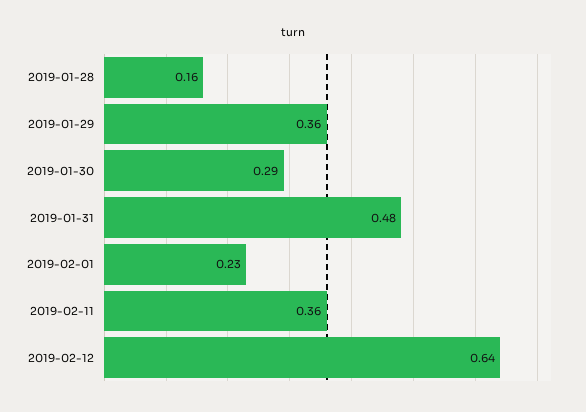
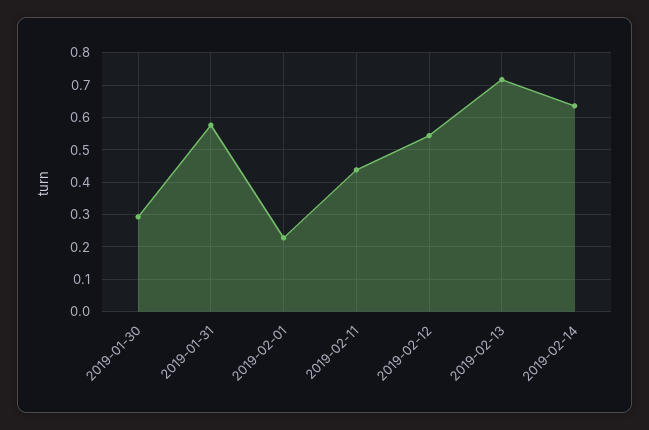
2019-01-28: 0.16 -> none
2019-01-29: 0.36 -> none
2019-01-31: 0.48 -> 0.58
2019-02-11: 0.36 -> 0.44
2019-02-12: 0.64 -> 0.54
2019-02-13: none -> 0.72
2019-02-14: none -> 0.64

